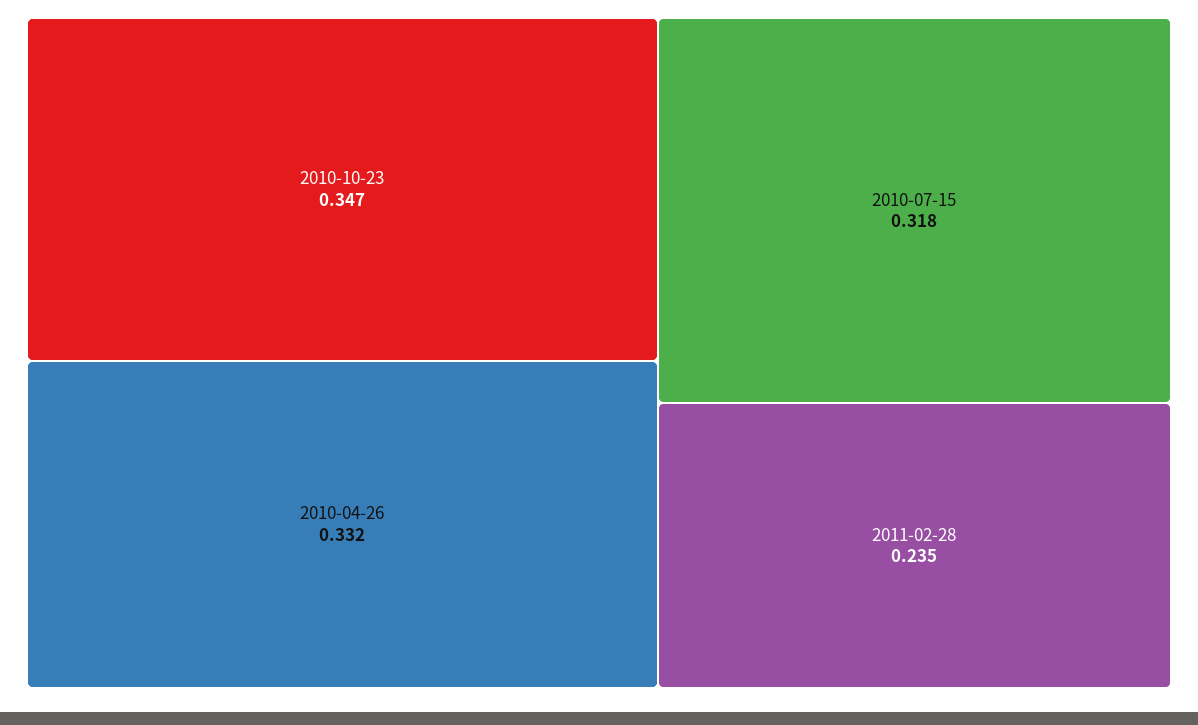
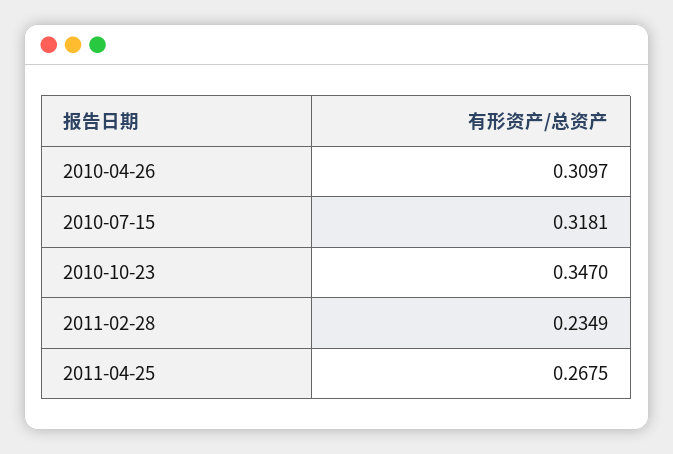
2010-04-26: 0.332 -> 0.3097
2011-04-25: none -> 0.2675

